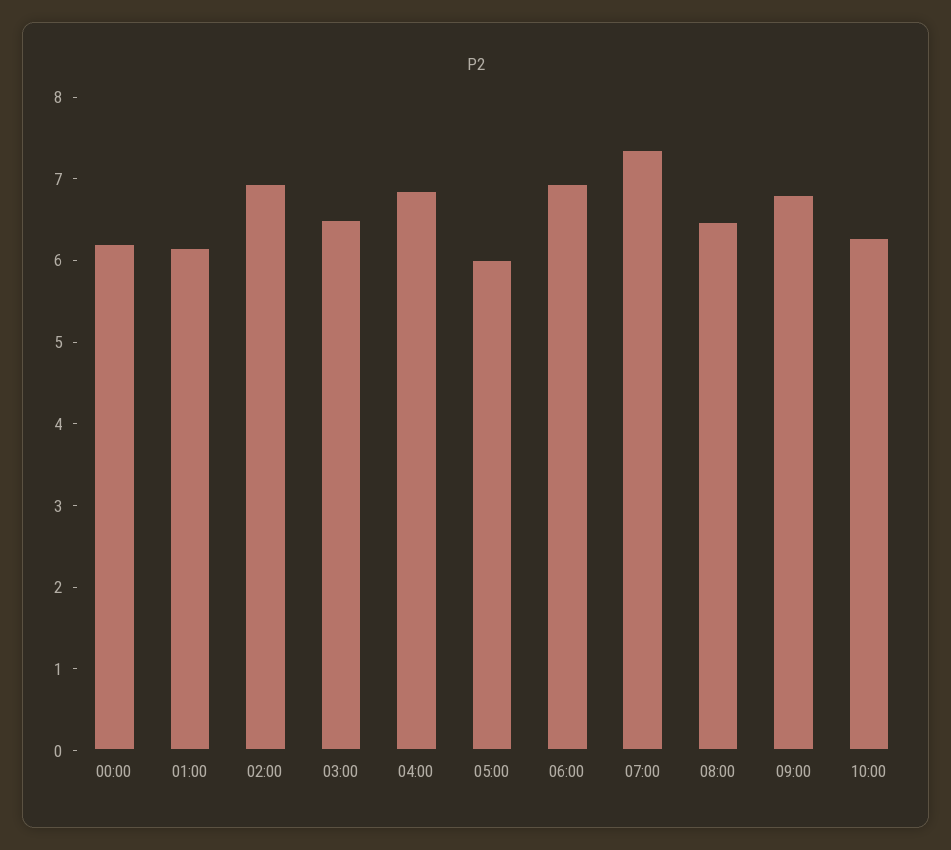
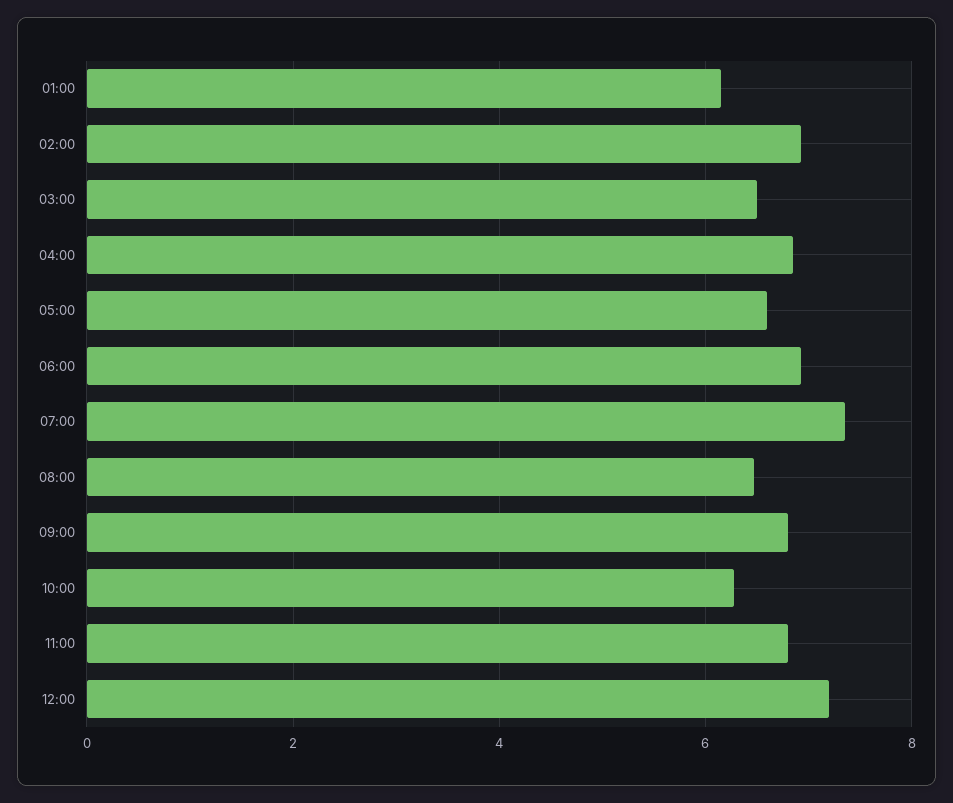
00:00: 6.2 -> none
05:00: 6 -> 6.6
11:00: none -> 6.8
12:00: none -> 7.2

